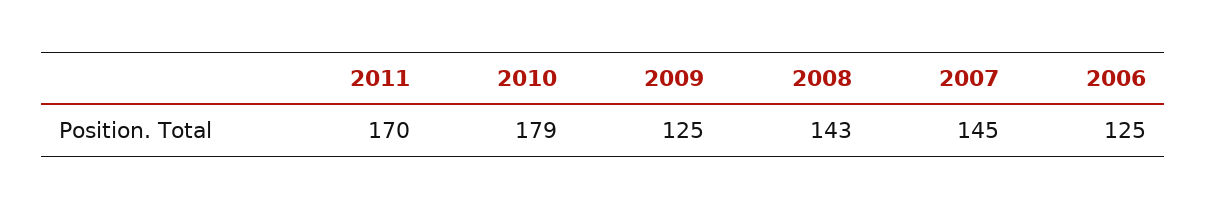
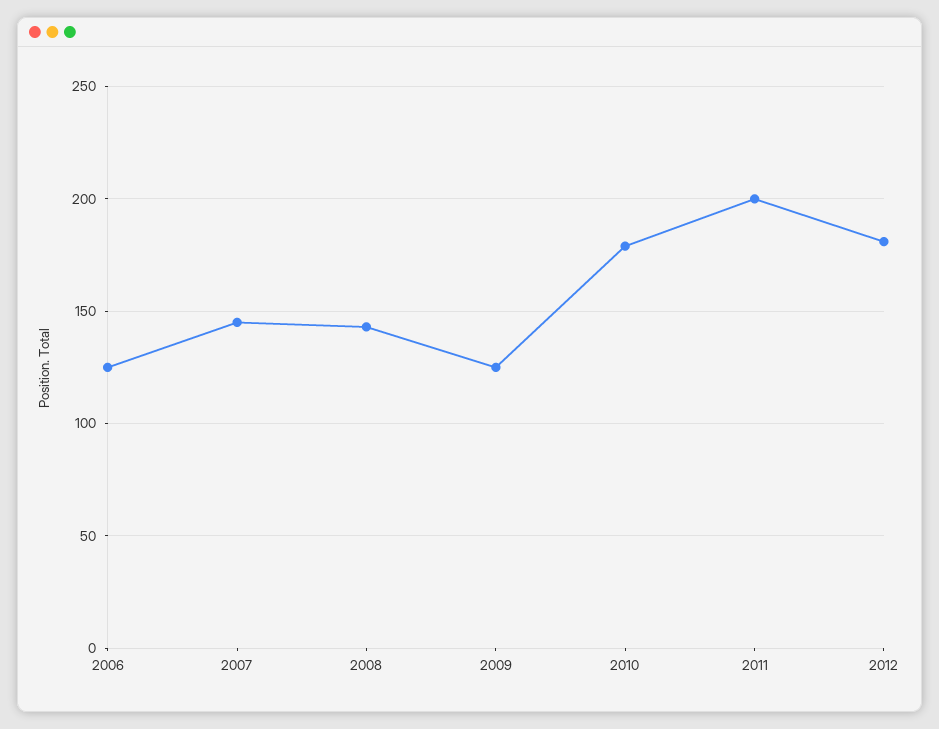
2011: 170 -> 200
2012: none -> 180

